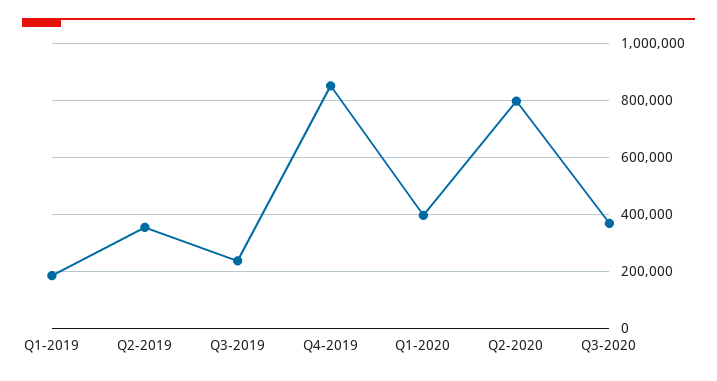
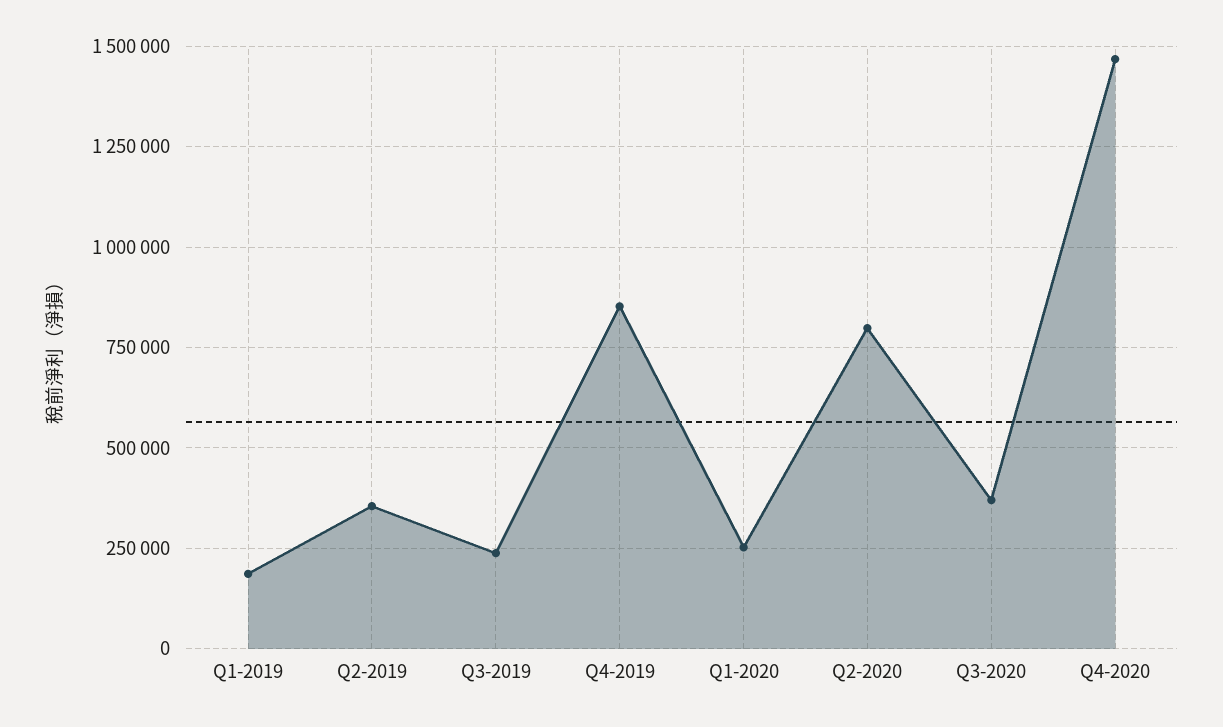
Q1-2020: 400000 -> 250000
Q4-2020: none -> 1475000

